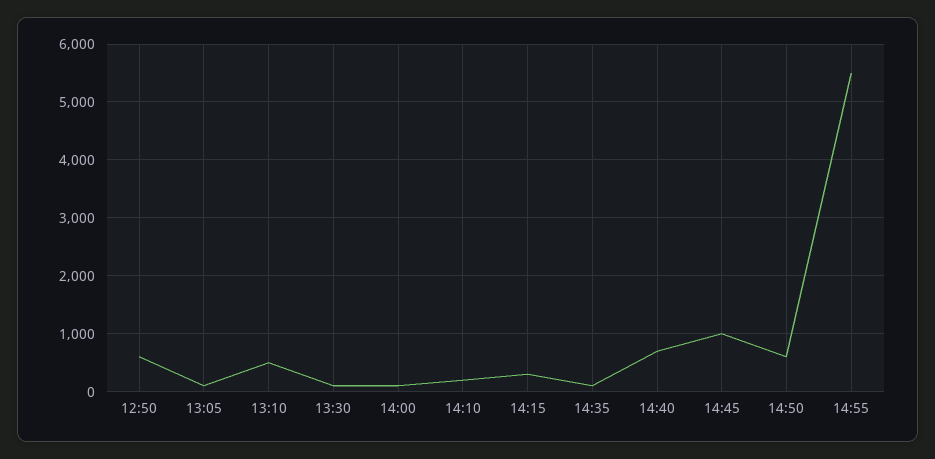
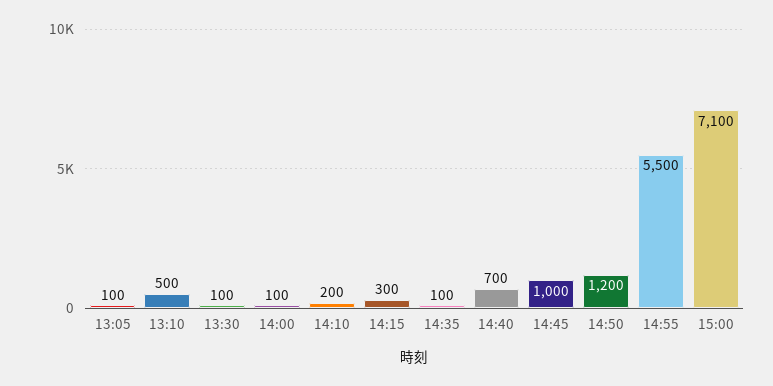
12:50: 600 -> none
14:50: 600 -> 1200
15:00: none -> 7100

